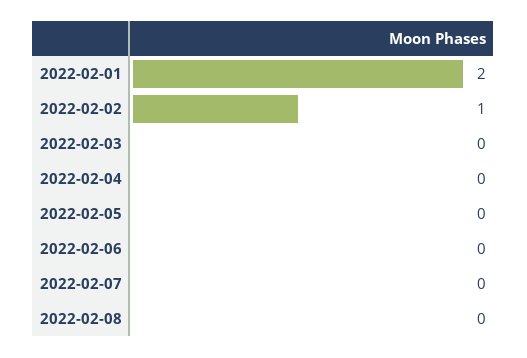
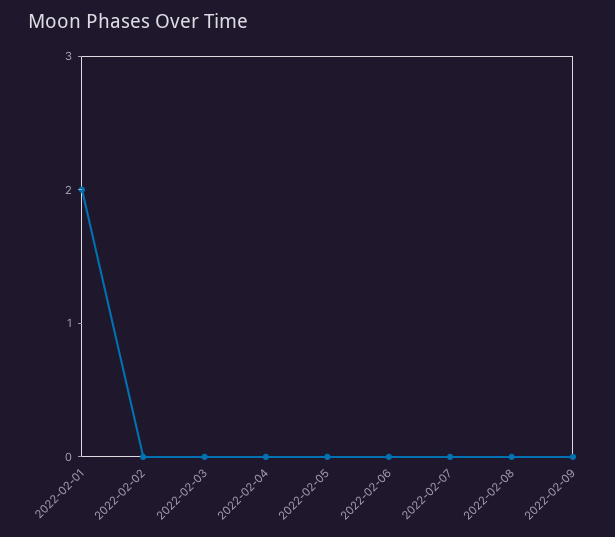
2022-02-02: 1 -> 0
2022-02-09: none -> 0

